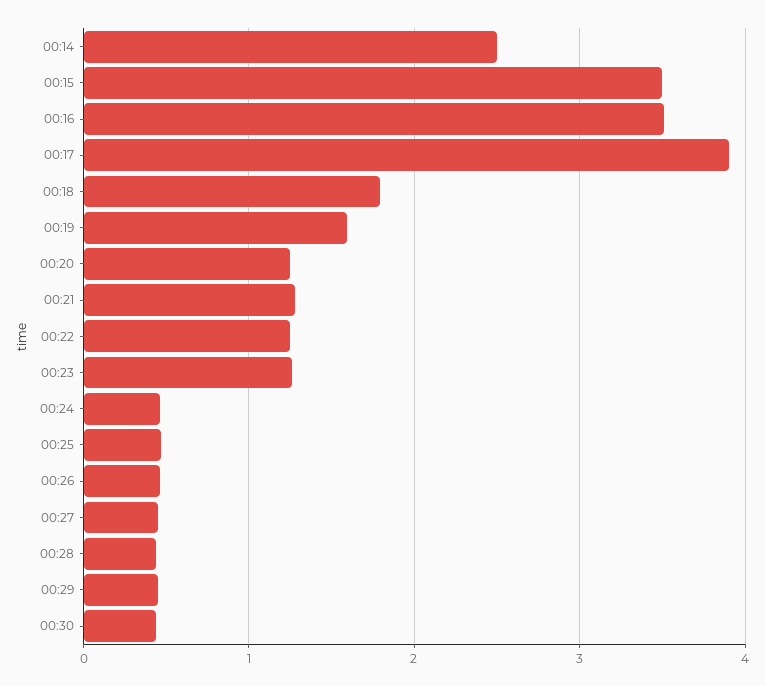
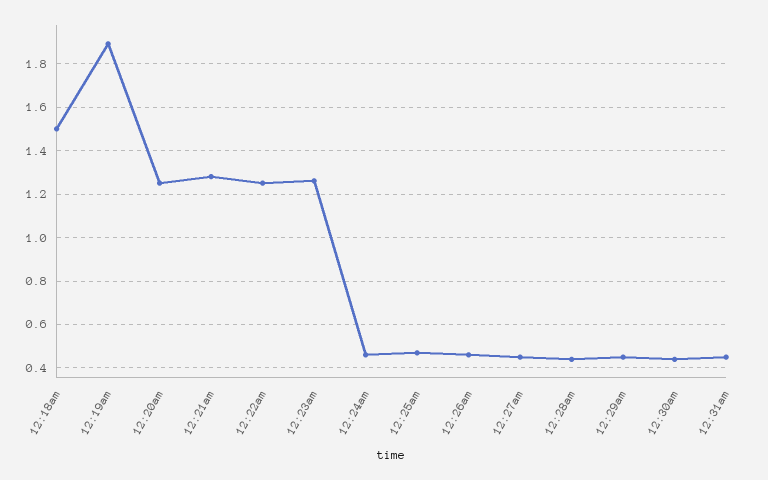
00:14: 2.5 -> none
00:15: 3.5 -> none
00:16: 3.5 -> none
00:17: 3.9 -> none
00:18: 1.8 -> 1.5
00:19: 1.6 -> 1.9
12:31am: none -> 0.45

